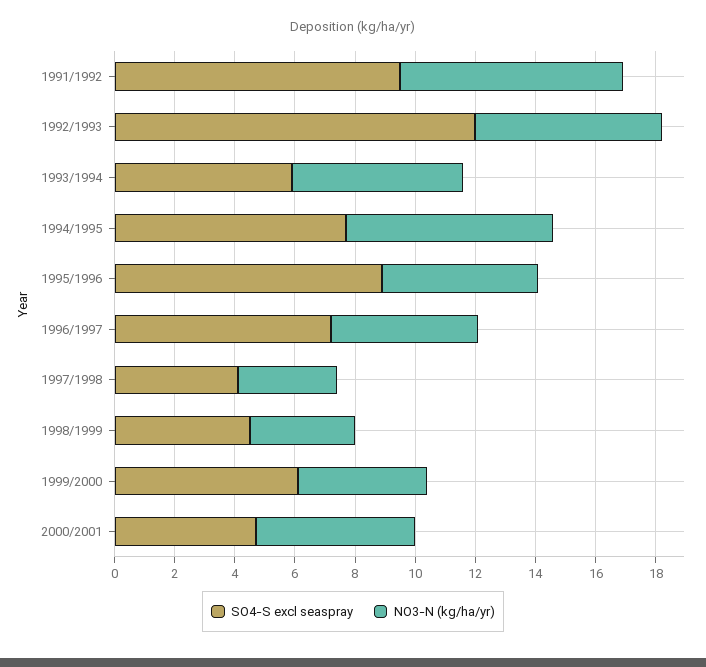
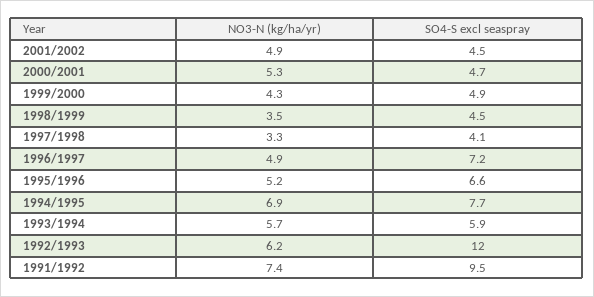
SO4-S excl seaspray, 1995/1996: 9 -> 6.6
SO4-S excl seaspray, 1999/2000: 6 -> 4.9
NO3-N (kg/ha/yr), 2001/2002: none -> 4.9
SO4-S excl seaspray, 2001/2002: none -> 4.5

